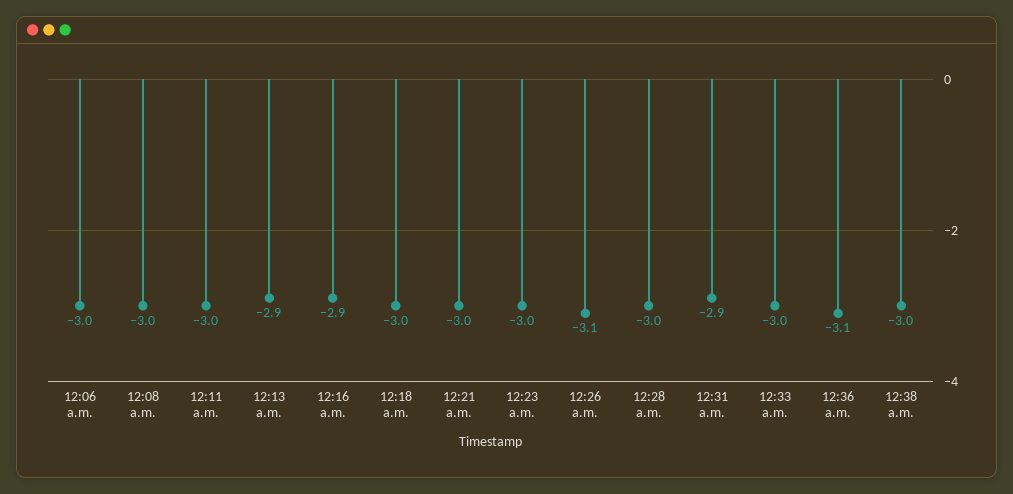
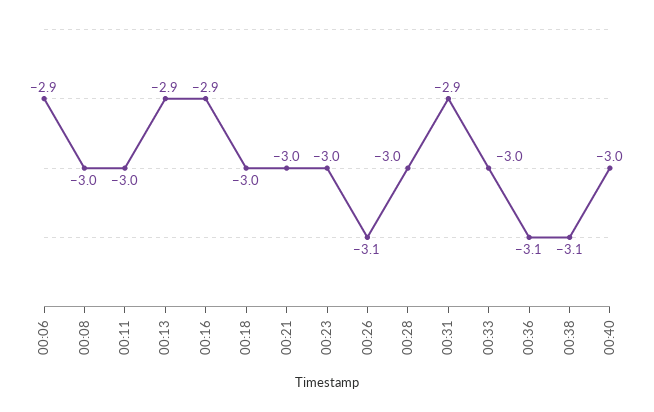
12:06 a.m.: -3 -> -2.9
12:38 a.m.: -3 -> -3.1
00:40: none -> -3

